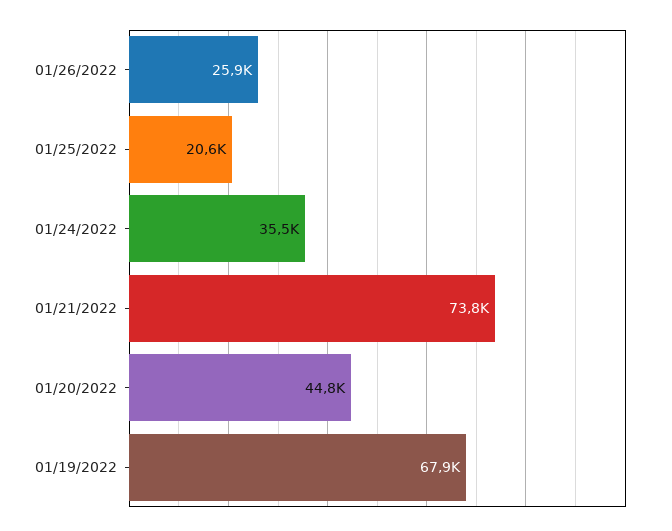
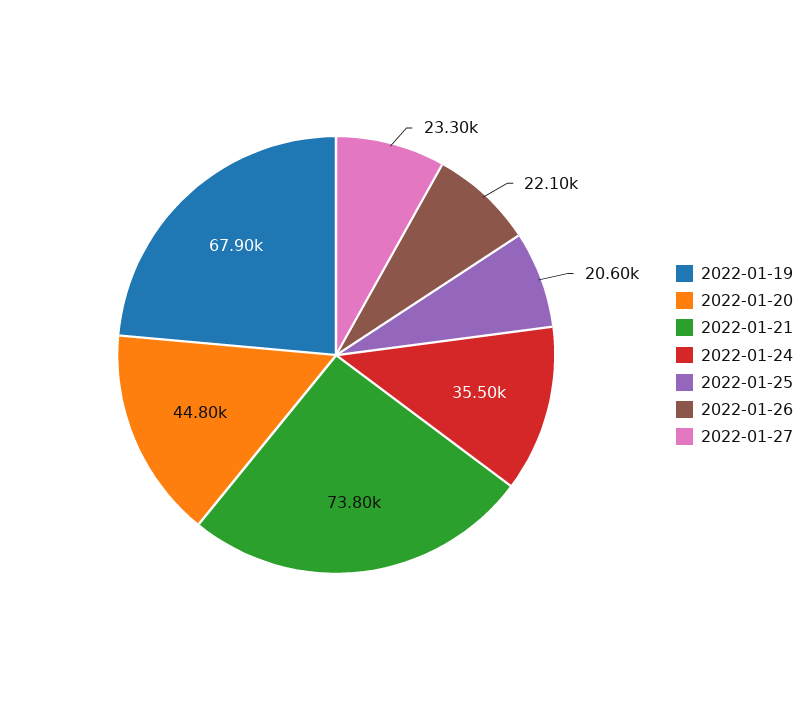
01/26/2022: 25900 -> 22100
2022-01-27: none -> 23300

